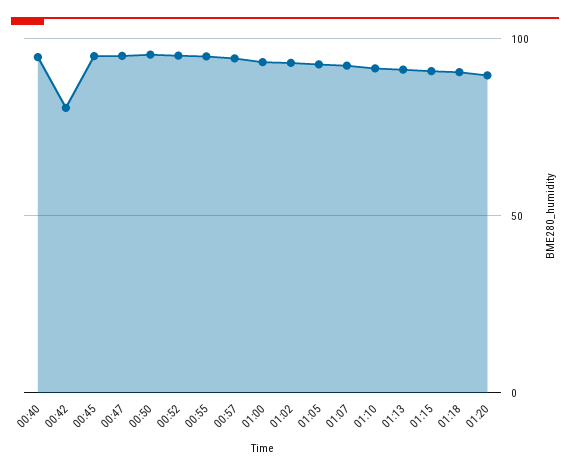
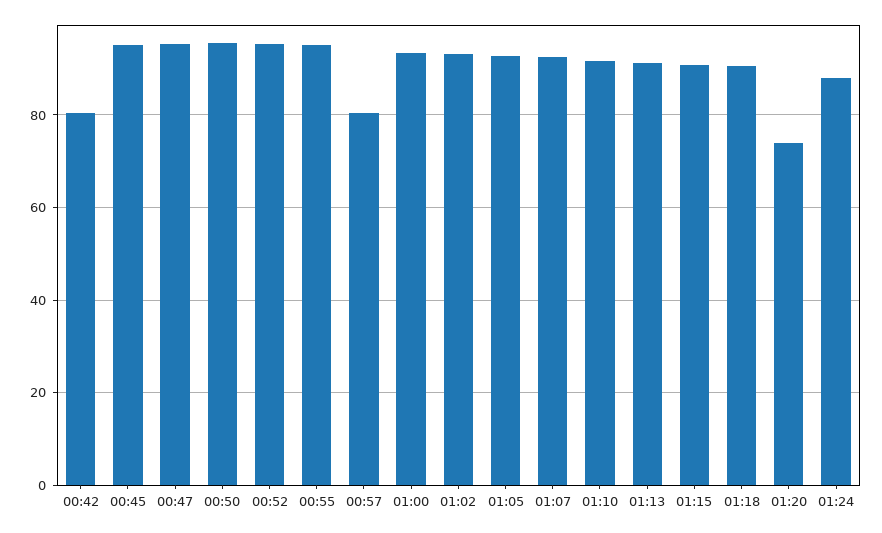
00:40: 95 -> none
00:57: 95 -> 80
01:20: 90 -> 74
01:24: none -> 88

